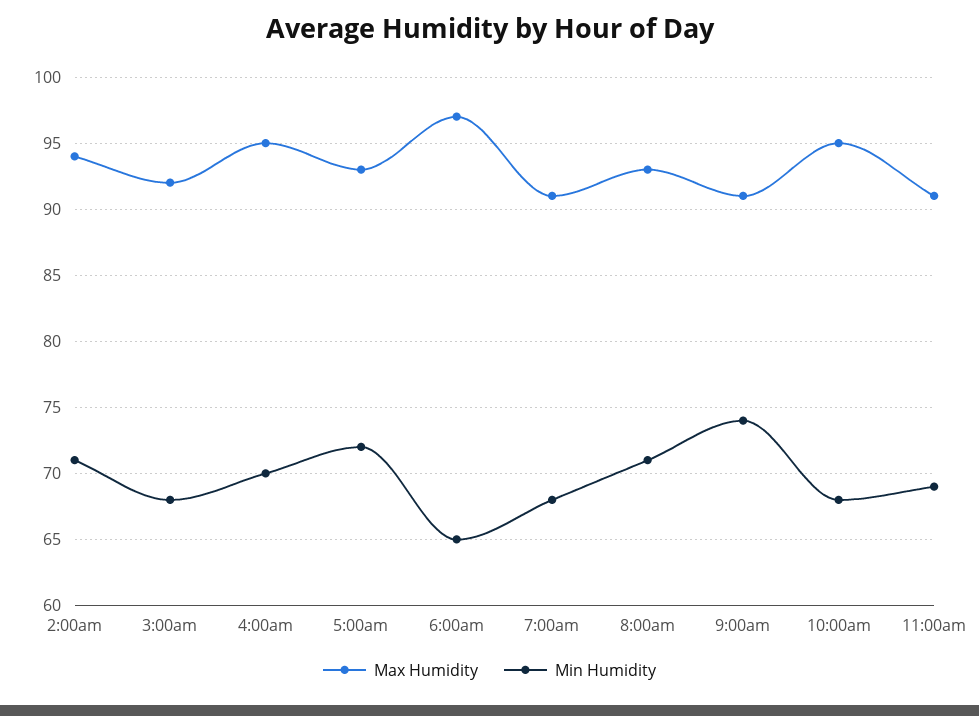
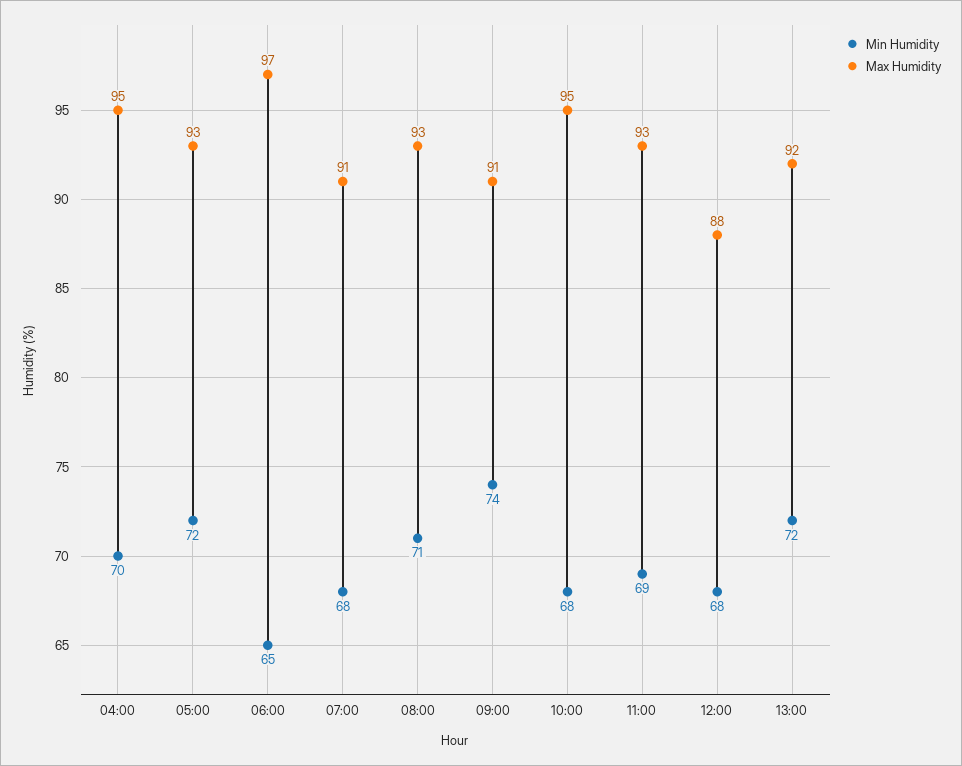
Max Humidity, 2:00am: 94 -> none
Min Humidity, 2:00am: 71 -> none
Max Humidity, 3:00am: 92 -> none
Min Humidity, 3:00am: 68 -> none
Max Humidity, 11:00am: 91 -> 93
Min Humidity, 12:00: none -> 68
Max Humidity, 12:00: none -> 88
Min Humidity, 13:00: none -> 72
Max Humidity, 13:00: none -> 92

